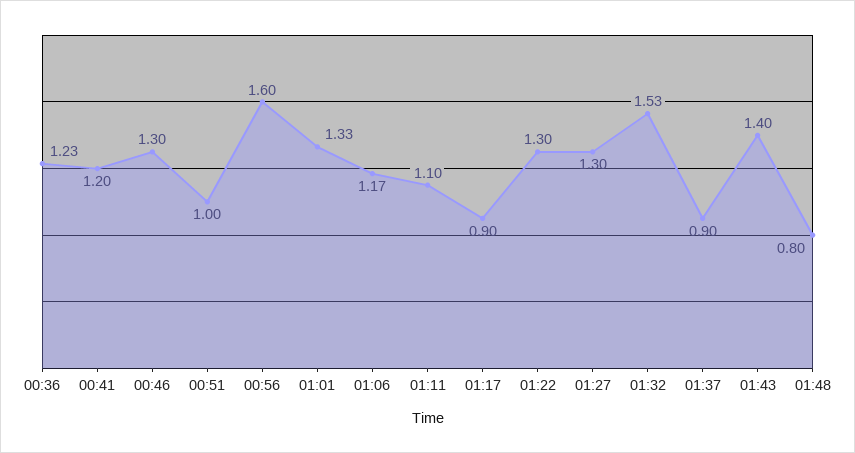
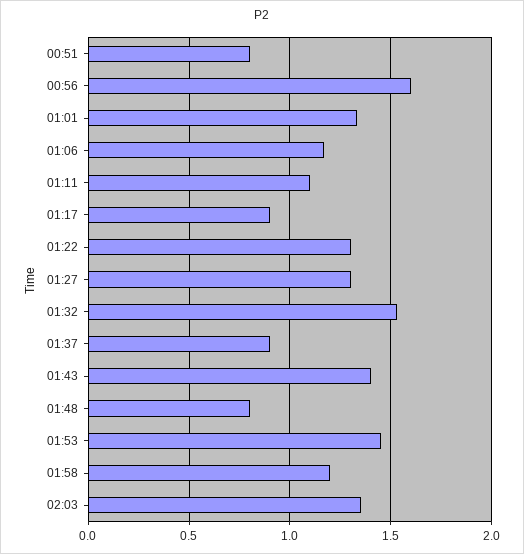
00:36: 1.23 -> none
00:41: 1.2 -> none
00:46: 1.3 -> none
00:51: 1 -> 0.8
01:53: none -> 1.45
01:58: none -> 1.2
02:03: none -> 1.35

